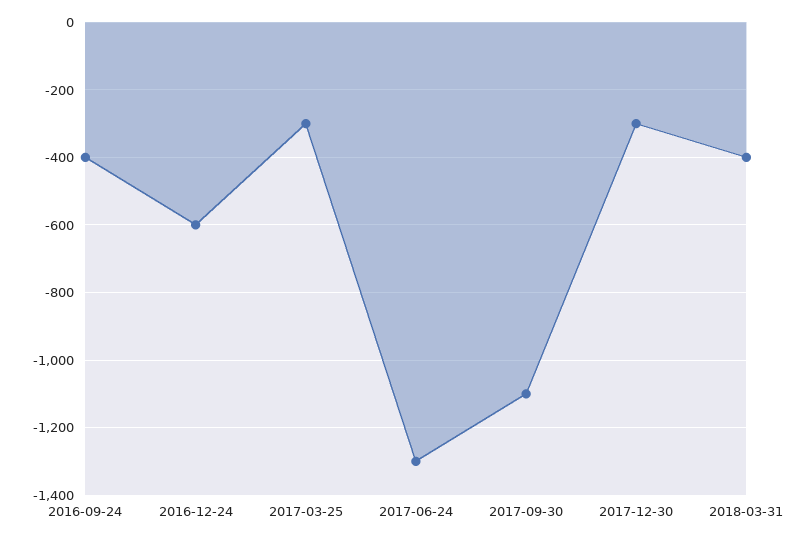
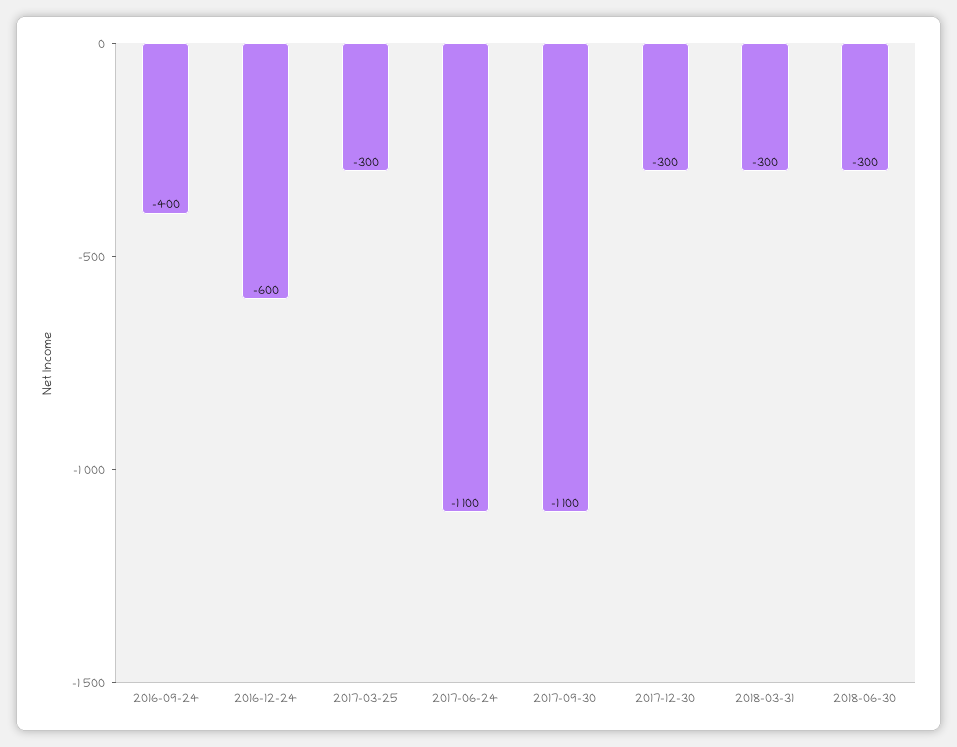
2017-06-24: -1300 -> -1100
2018-03-31: -400 -> -300
2018-06-30: none -> -300

